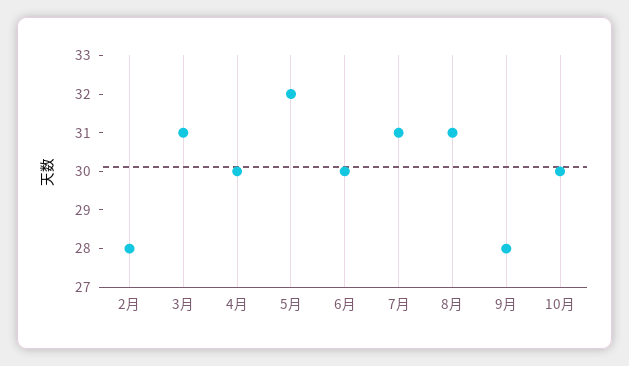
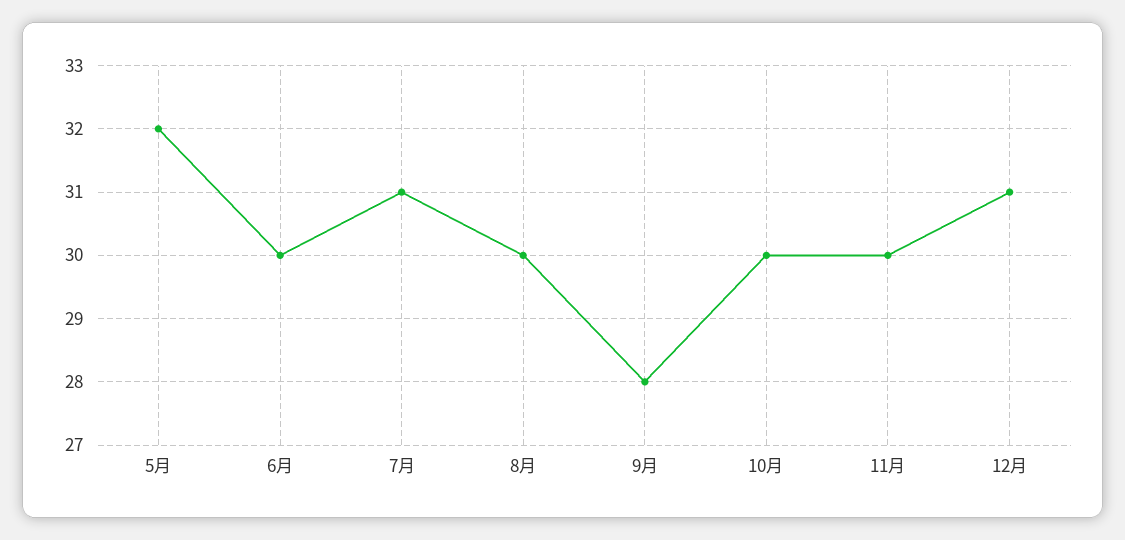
2月: 28 -> none
3月: 31 -> none
4月: 30 -> none
8月: 31 -> 30
11月: none -> 30
12月: none -> 31

